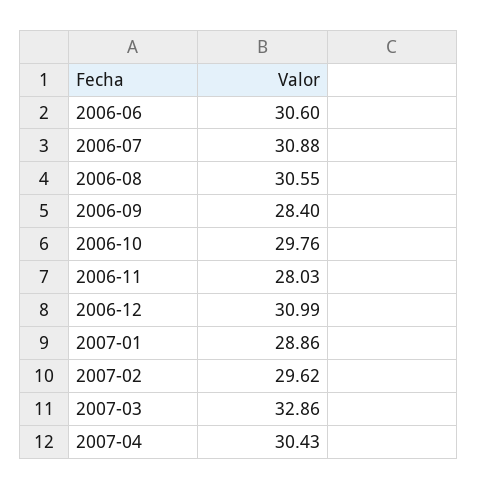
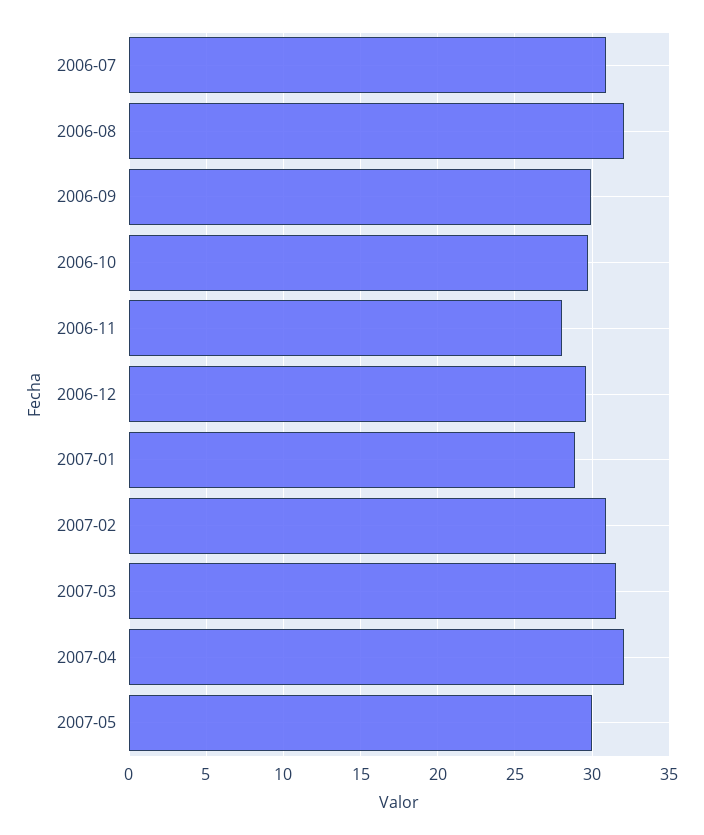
2006-06: 30.6 -> none
2006-08: 30.55 -> 32
2006-09: 28.4 -> 30
2006-12: 30.99 -> 29.5
2007-02: 29.62 -> 31
2007-03: 32.86 -> 31.5
2007-04: 30.43 -> 32
2007-05: none -> 30

